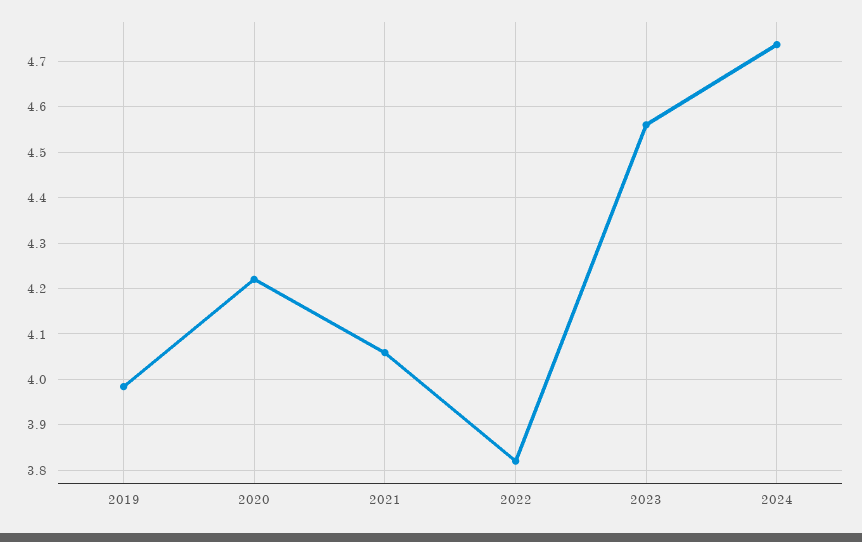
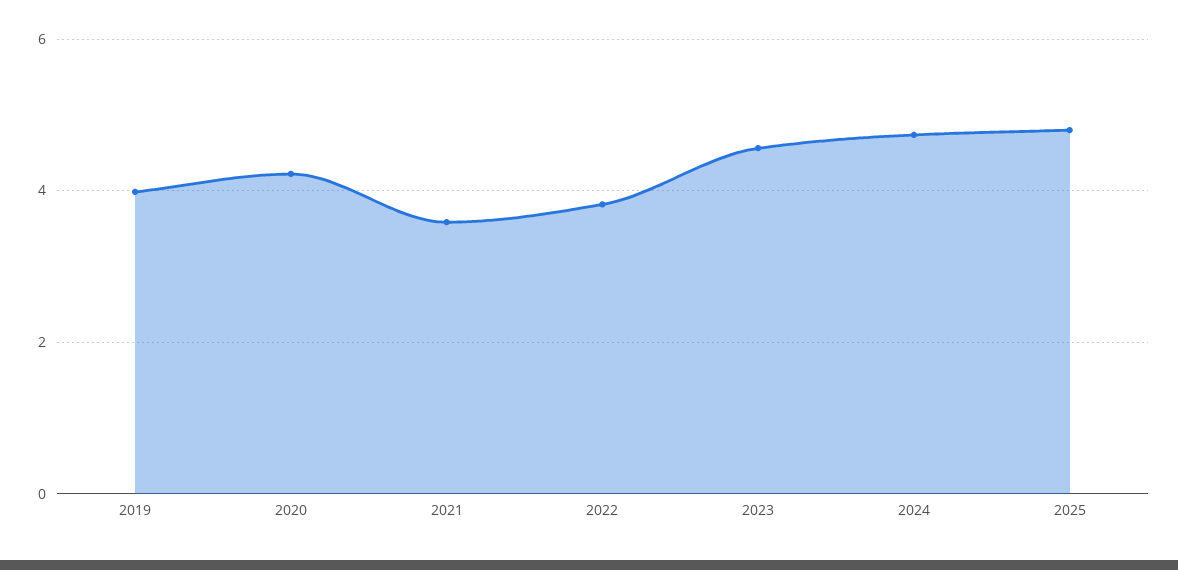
2021: 4.06 -> 3.6
2025: none -> 4.8

